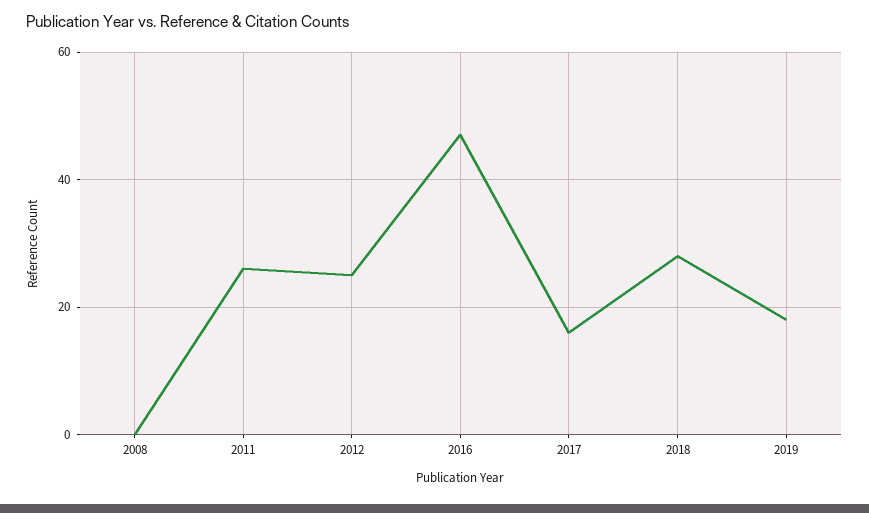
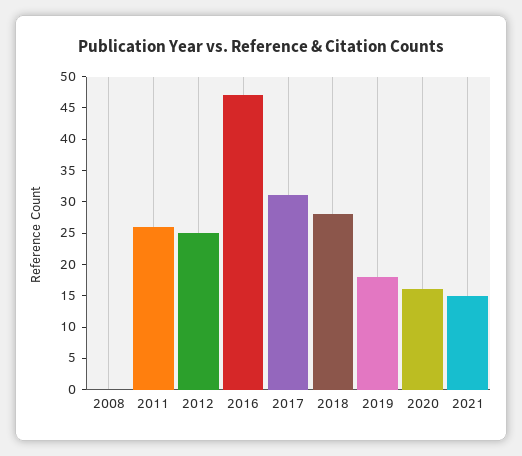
2017: 15 -> 30
2020: none -> 15
2021: none -> 15

